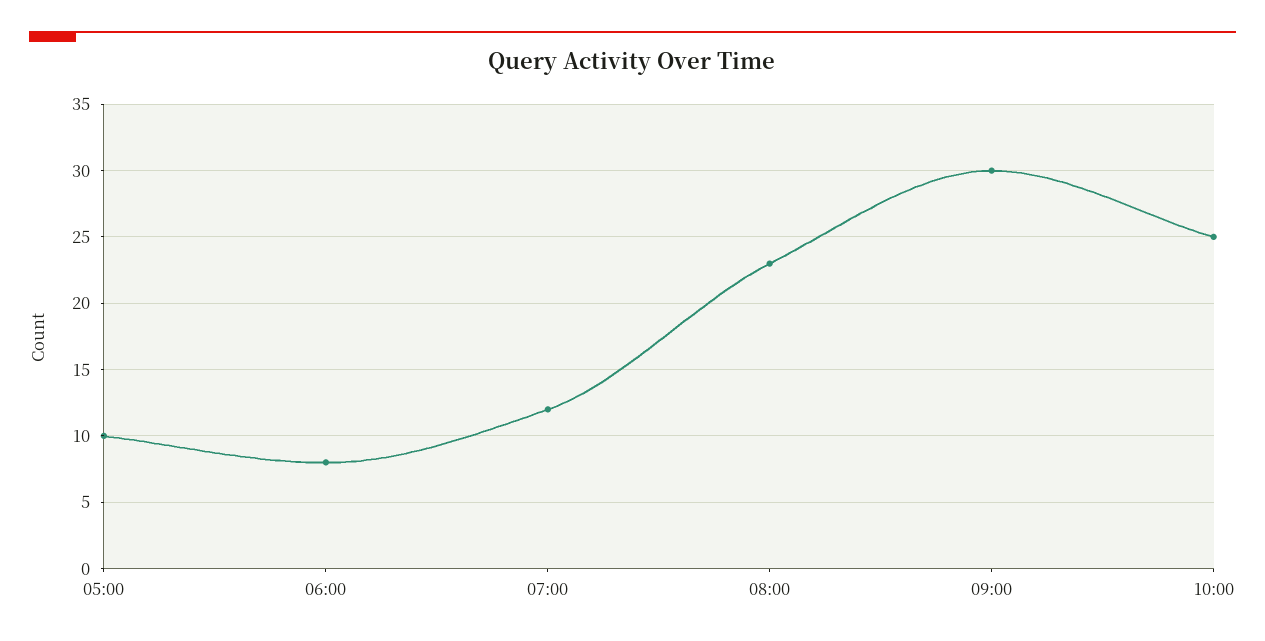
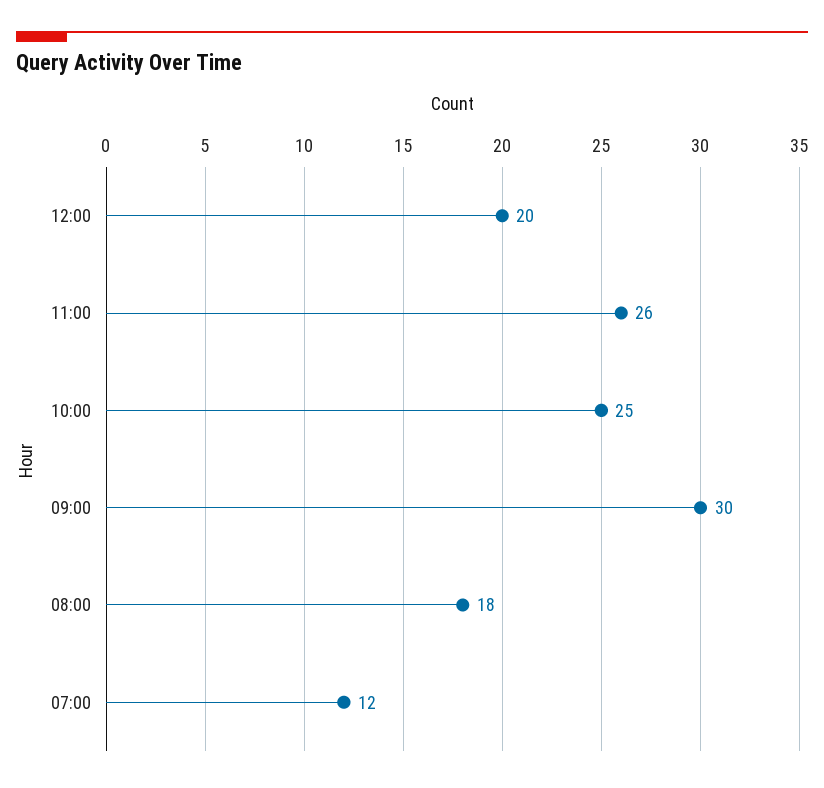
05:00: 10 -> none
06:00: 8 -> none
08:00: 23 -> 18
12:00: none -> 20
11:00: none -> 26

